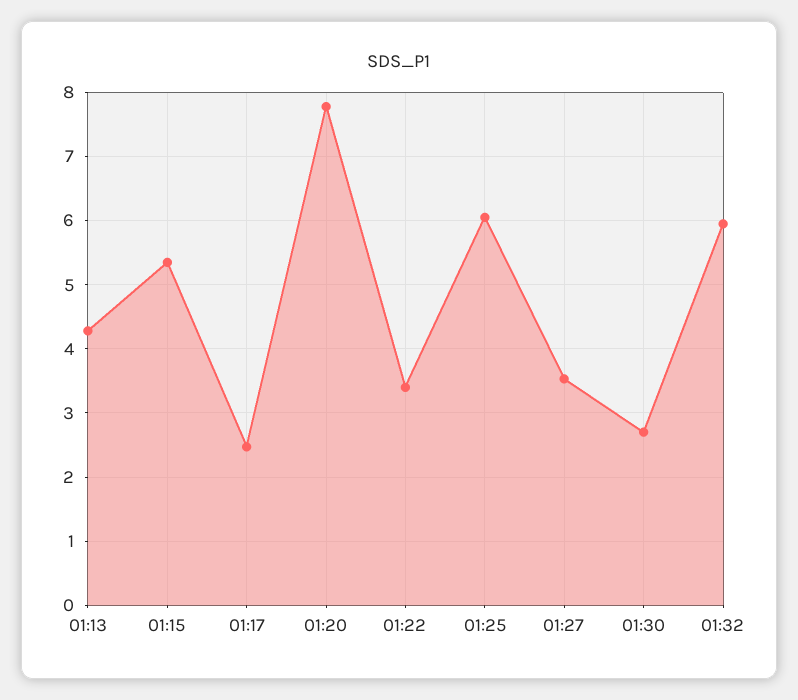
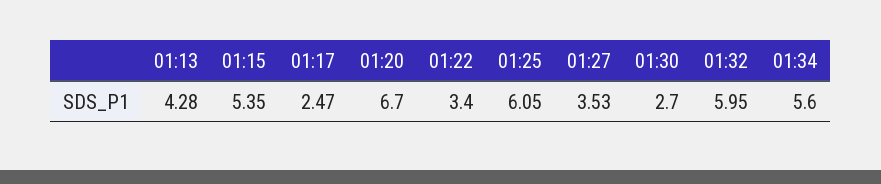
01:20: 7.8 -> 6.7
01:34: none -> 5.6

